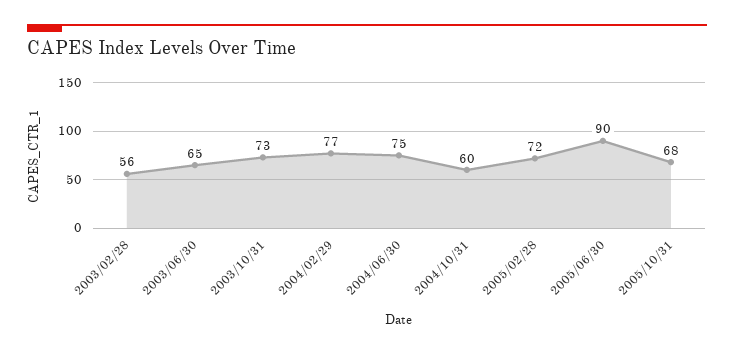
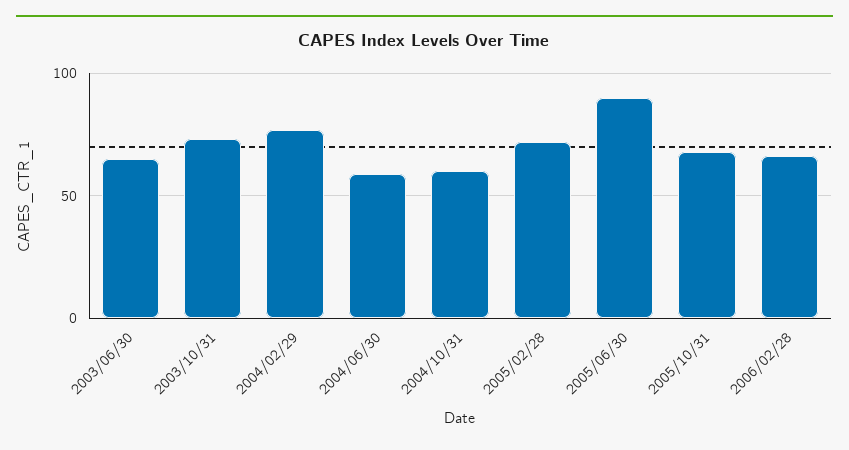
2003/02/28: 56 -> none
2004/06/30: 75 -> 60
2006/02/28: none -> 65

